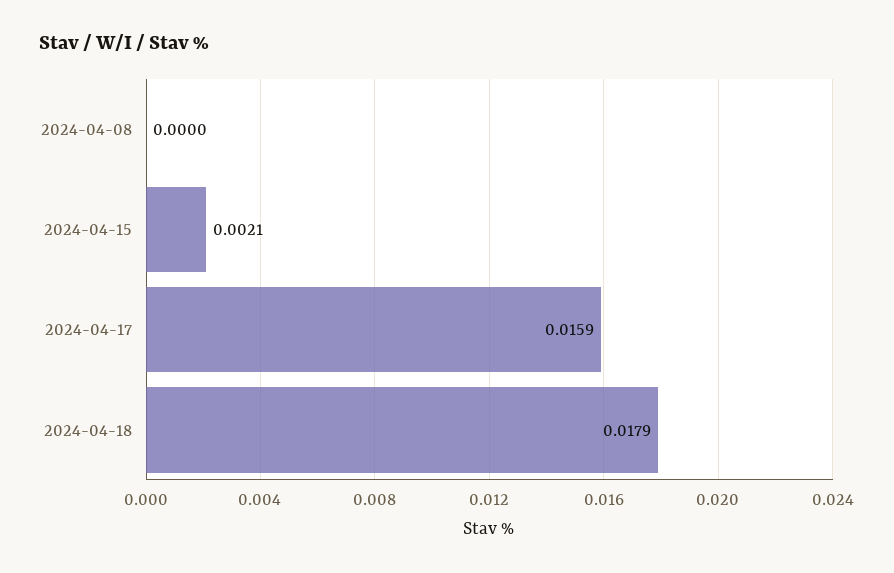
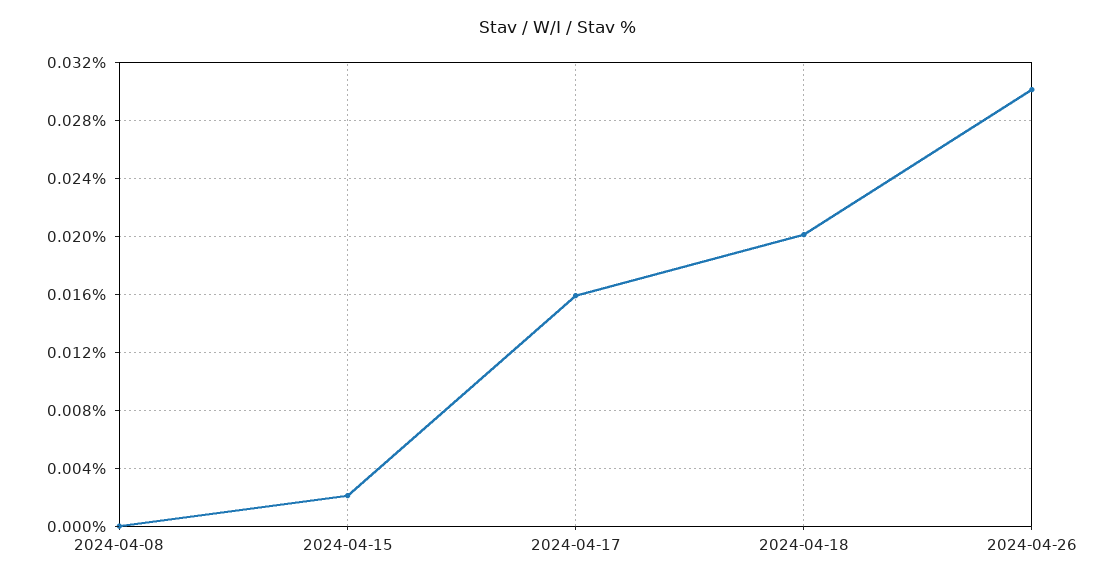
2024-04-18: 0.0179 -> 0.02
2024-04-26: none -> 0.03

